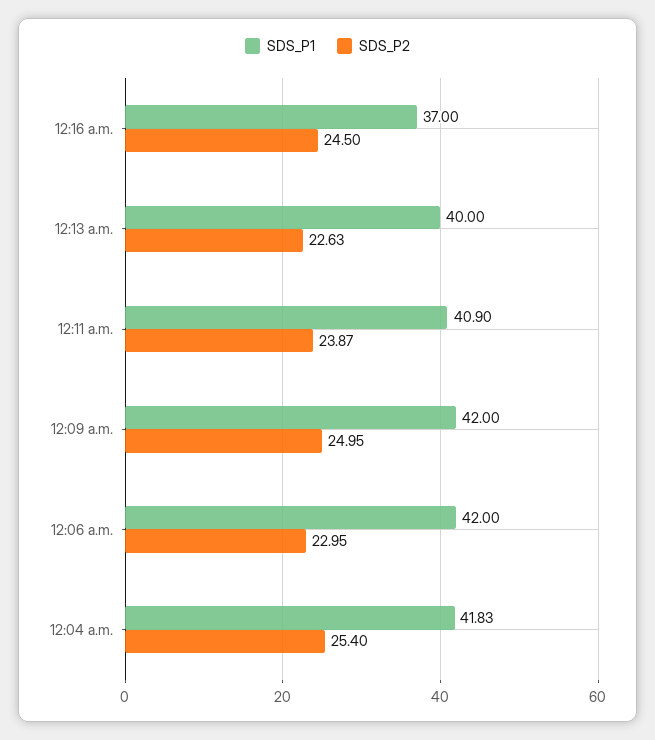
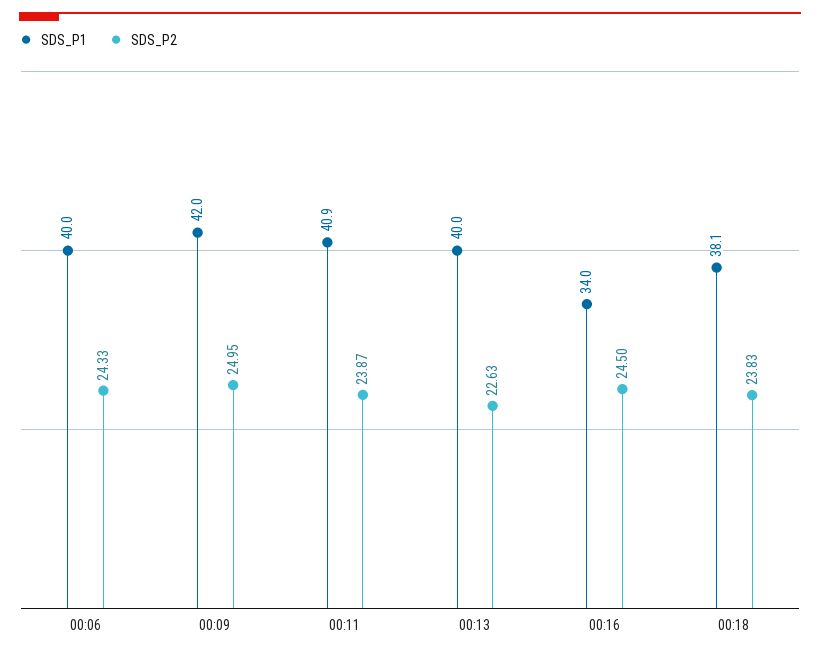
SDS_P1, 12:16 a.m.: 37 -> 34
SDS_P1, 12:06 a.m.: 42 -> 40
SDS_P2, 12:06 a.m.: 22.95 -> 24.33
SDS_P1, 12:04 a.m.: 41.83 -> none
SDS_P2, 12:04 a.m.: 25.4 -> none
SDS_P1, 00:18: none -> 38.1
SDS_P2, 00:18: none -> 23.83

